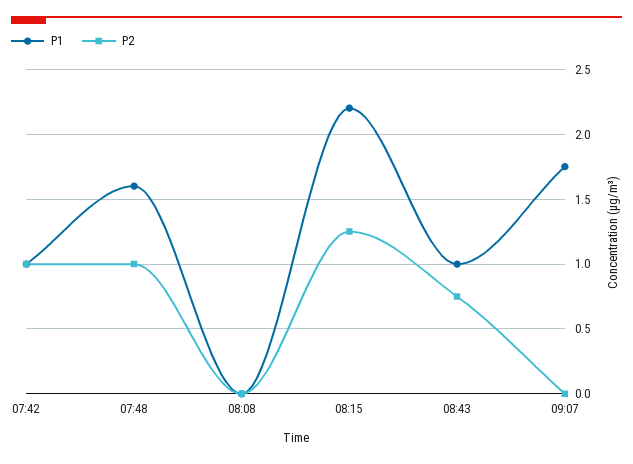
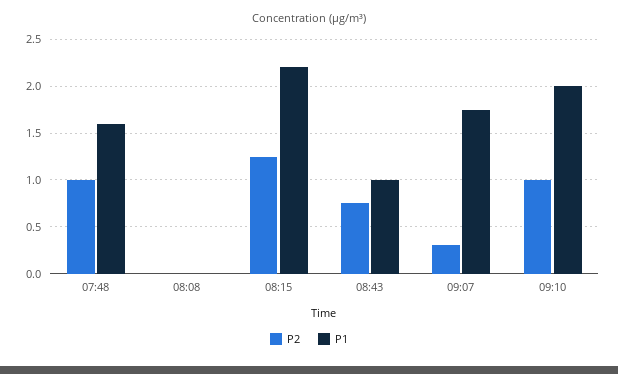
P1, 07:42: 1 -> none
P2, 07:42: 1 -> none
P2, 09:07: 0 -> 0.3
P2, 09:10: none -> 1
P1, 09:10: none -> 2

